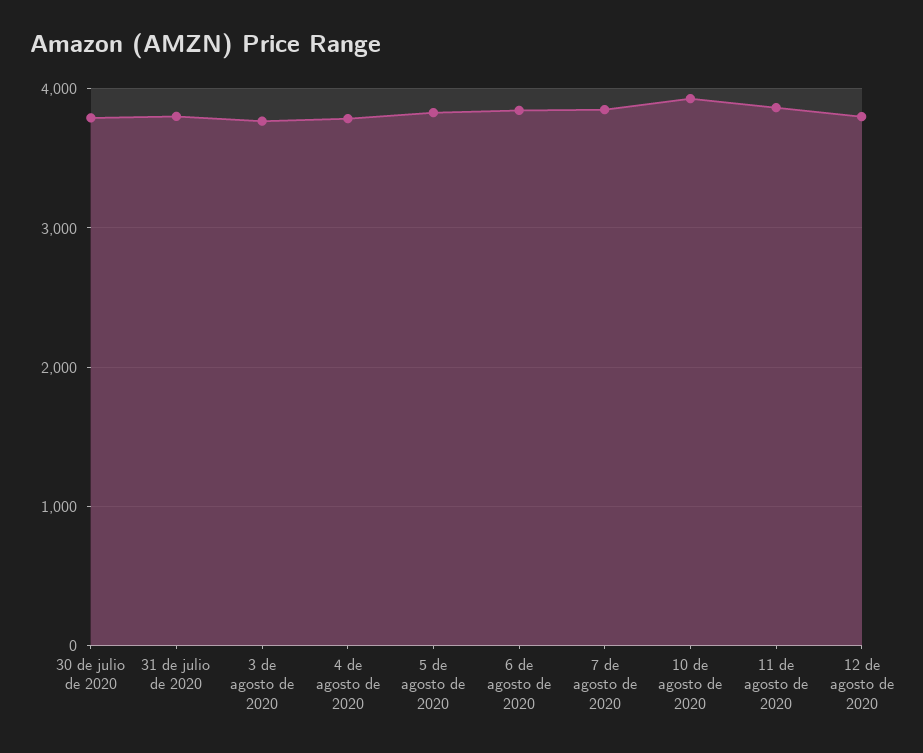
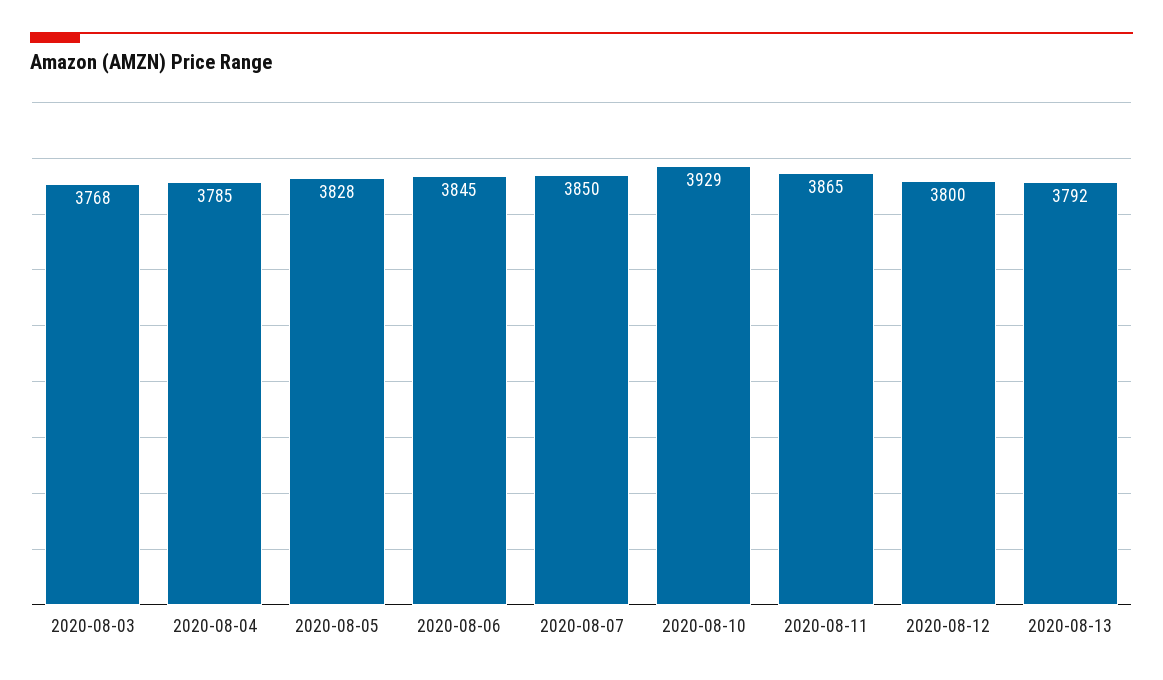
30 de julio de 2020: 3800 -> none
31 de julio de 2020: 3800 -> none
2020-08-13: none -> 3792

